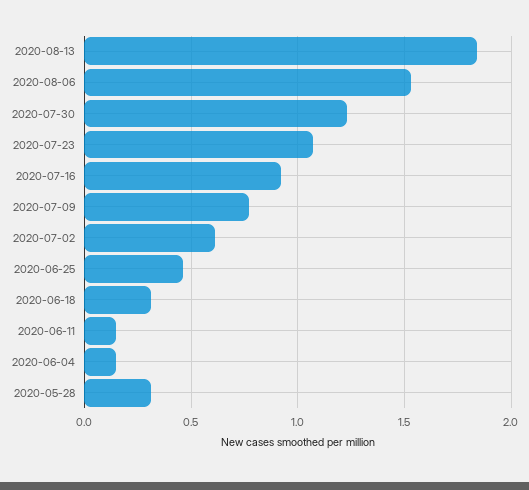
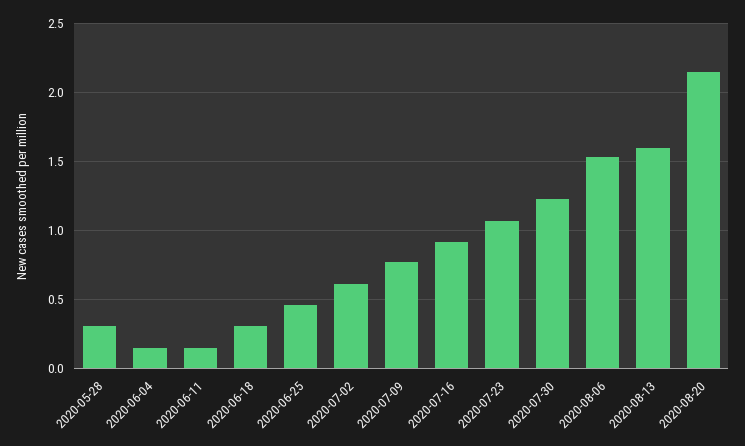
2020-08-13: 1.85 -> 1.6
2020-08-20: none -> 2.15

